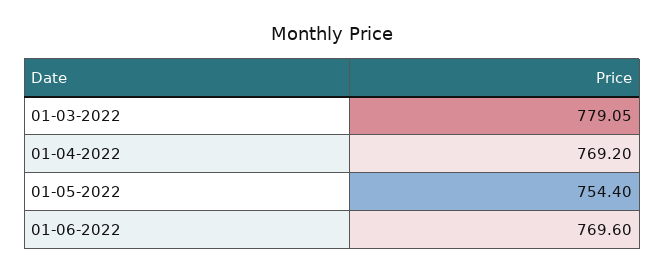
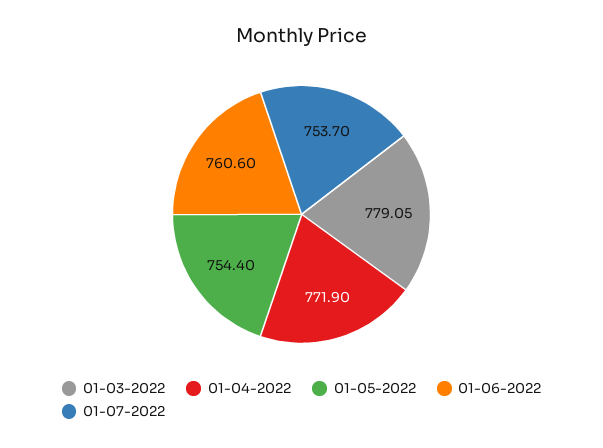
01-04-2022: 769.2 -> 771.9
01-06-2022: 769.6 -> 760.6
01-07-2022: none -> 753.7

